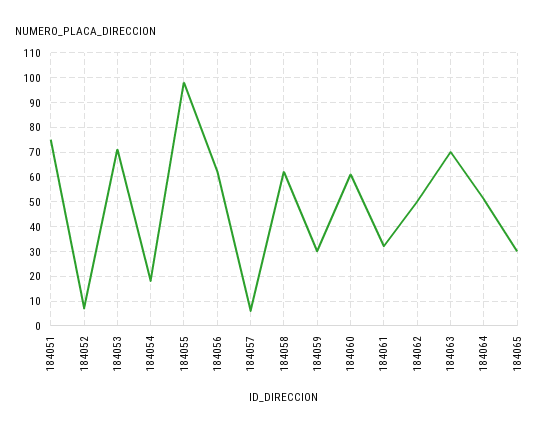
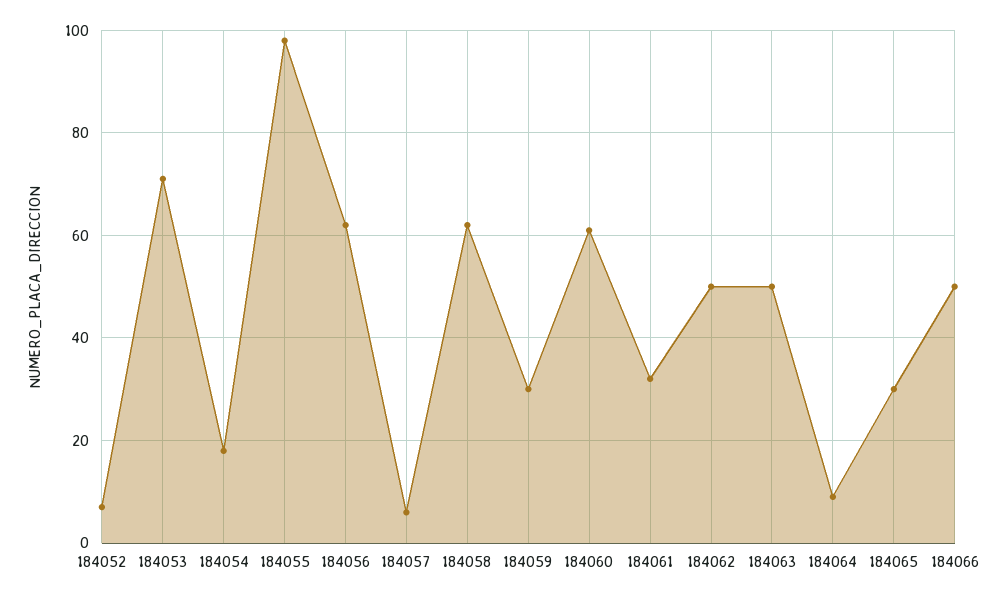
184051: 75 -> none
184063: 70 -> 50
184064: 50 -> 10
184066: none -> 50

